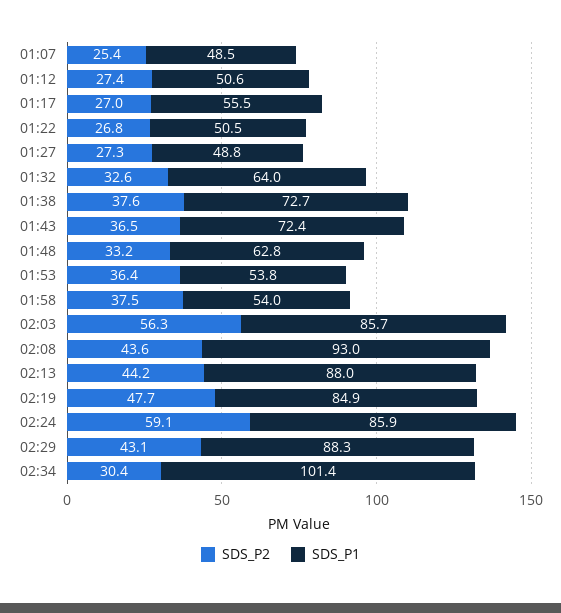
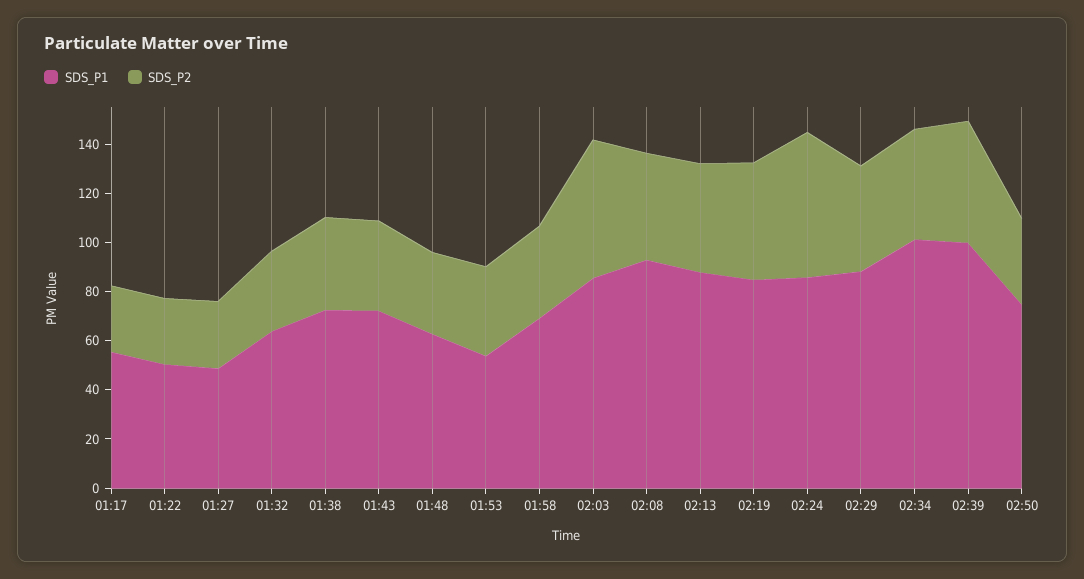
SDS_P2, 01:07: 25.4 -> none
SDS_P1, 01:07: 48.5 -> none
SDS_P2, 01:12: 27.4 -> none
SDS_P1, 01:12: 50.6 -> none
SDS_P1, 01:58: 54 -> 70
SDS_P2, 02:34: 30.4 -> 45
SDS_P1, 02:39: none -> 100
SDS_P2, 02:39: none -> 50
SDS_P1, 02:50: none -> 75
SDS_P2, 02:50: none -> 35

